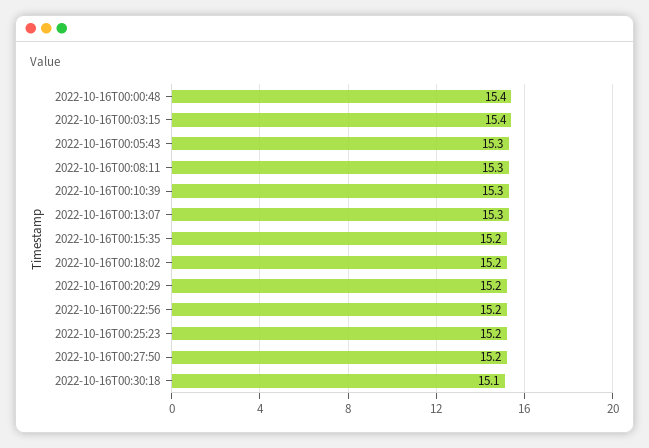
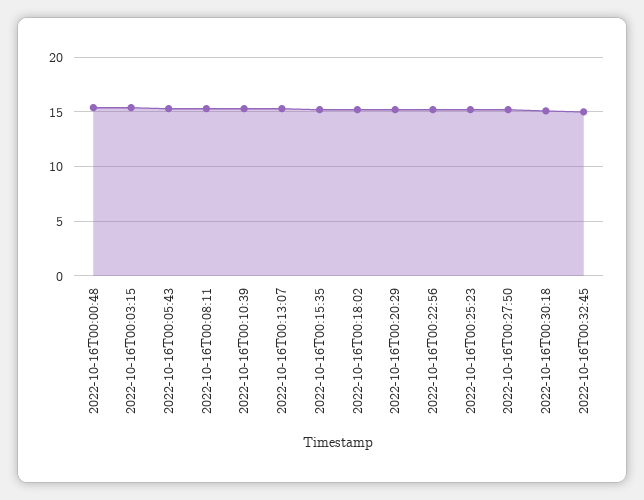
2022-10-16T00:32:45: none -> 15

